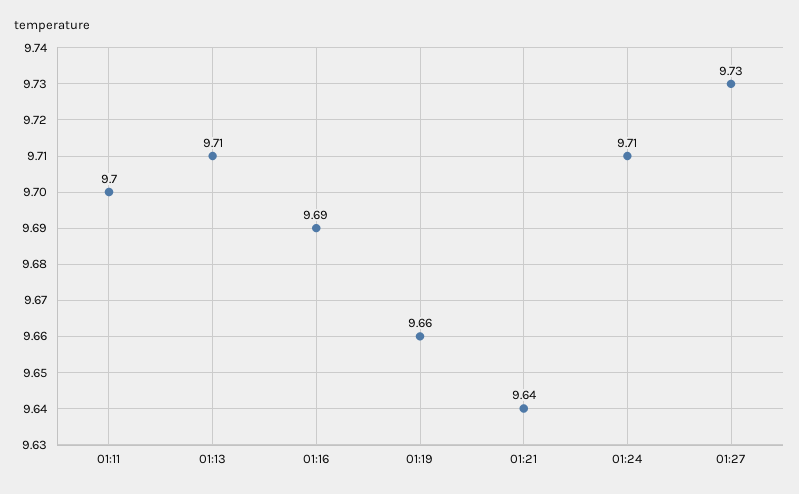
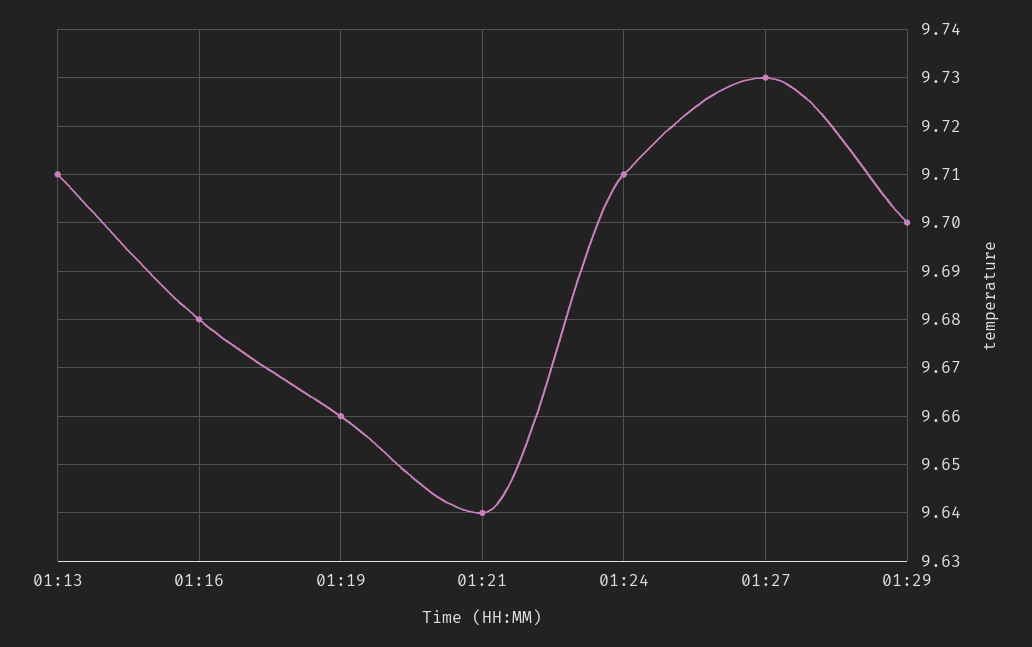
01:11: 9.7 -> none
01:16: 9.69 -> 9.68
01:29: none -> 9.7

